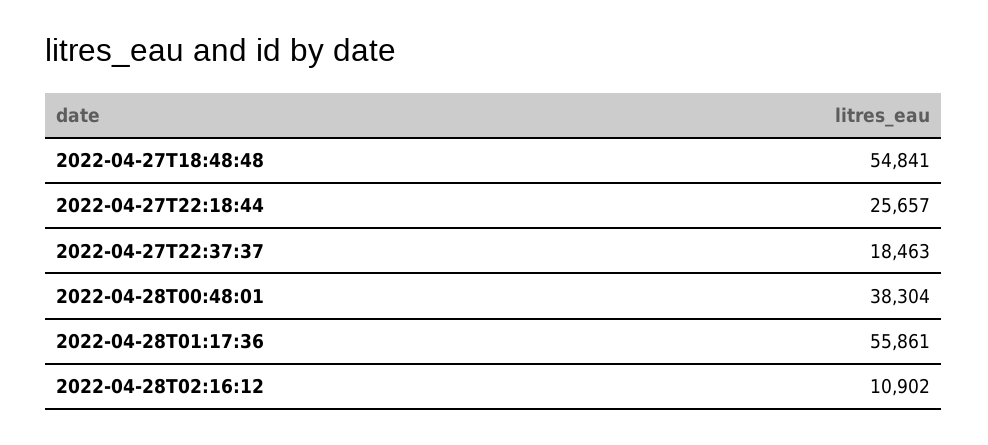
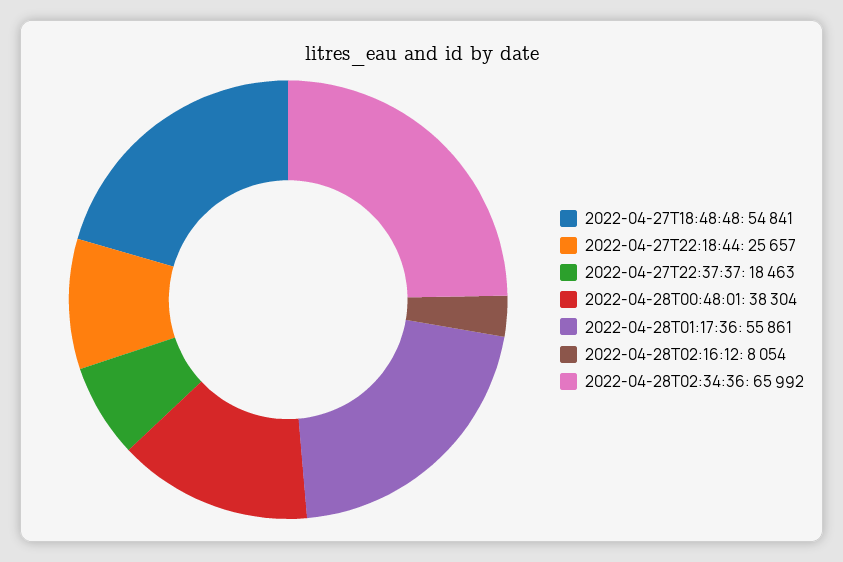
2022-04-28T02:16:12: 10902 -> 8054
2022-04-28T02:34:36: none -> 65992

